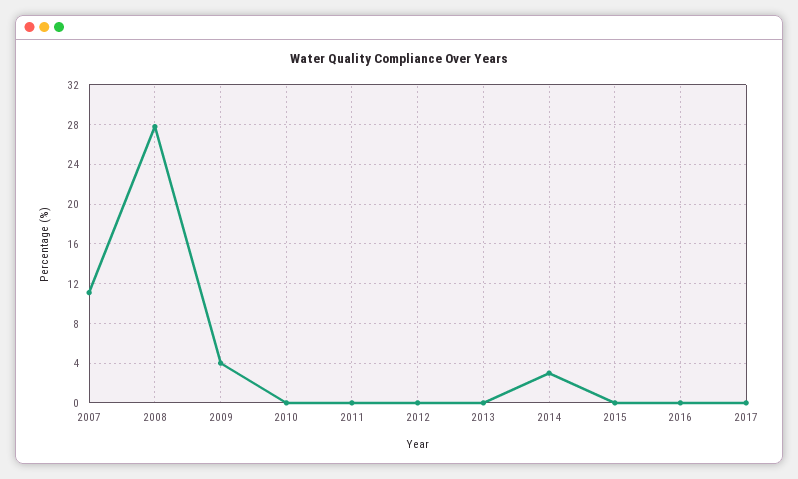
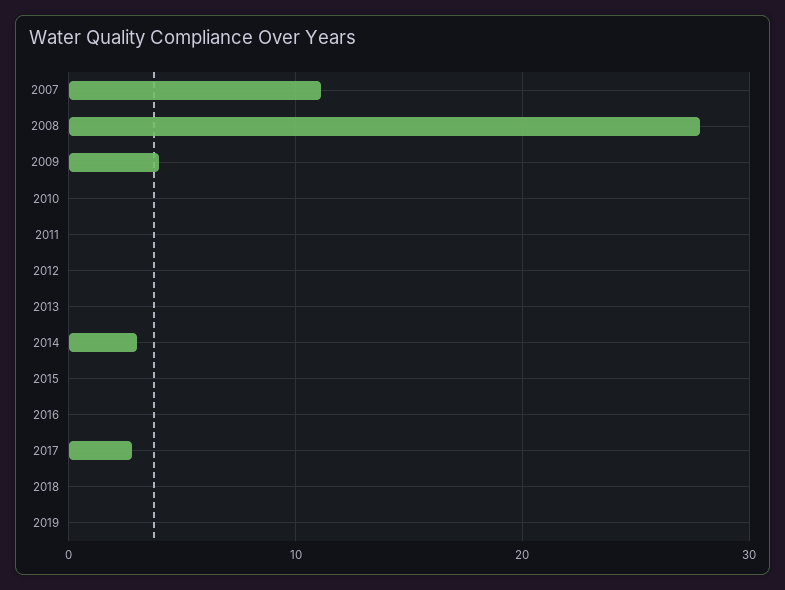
2017: 0 -> 3
2018: none -> 0
2019: none -> 0

